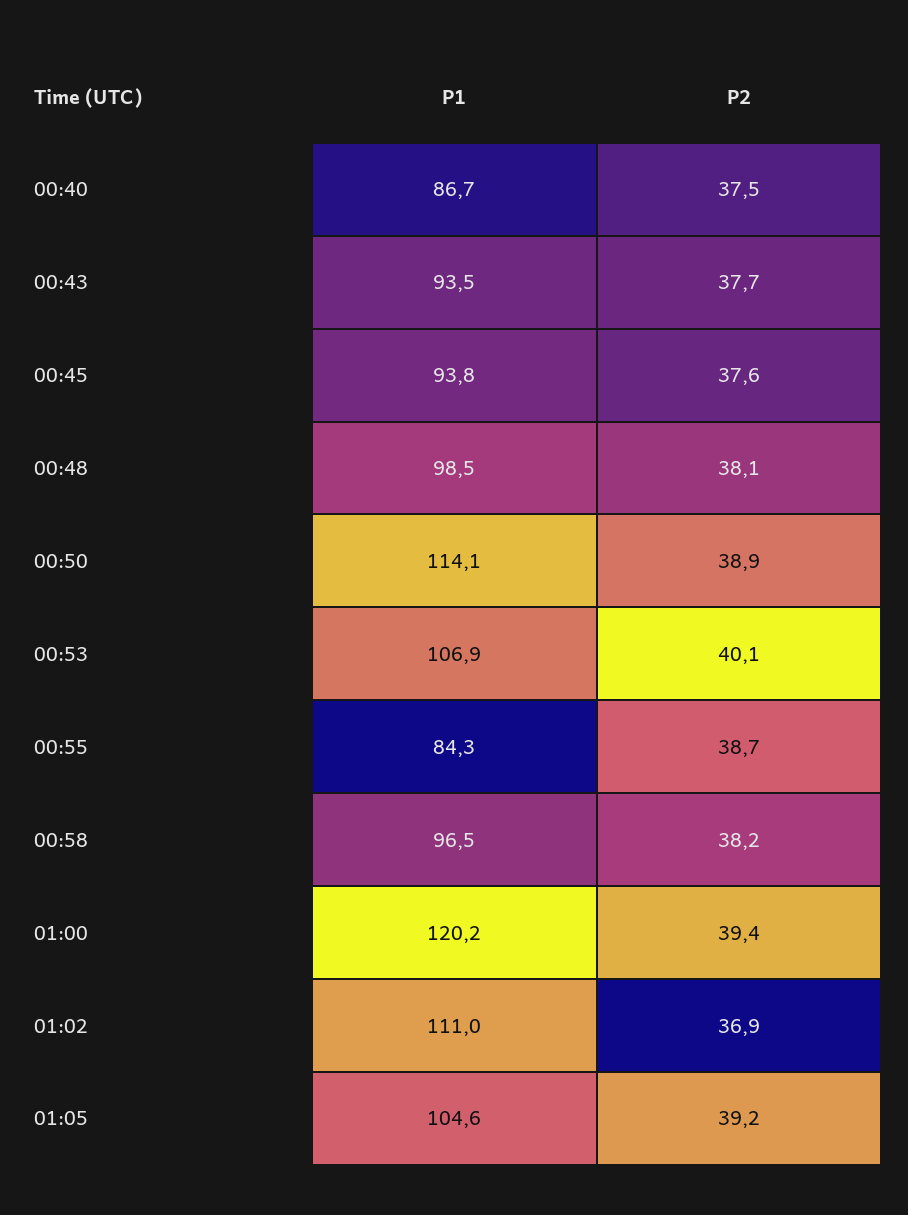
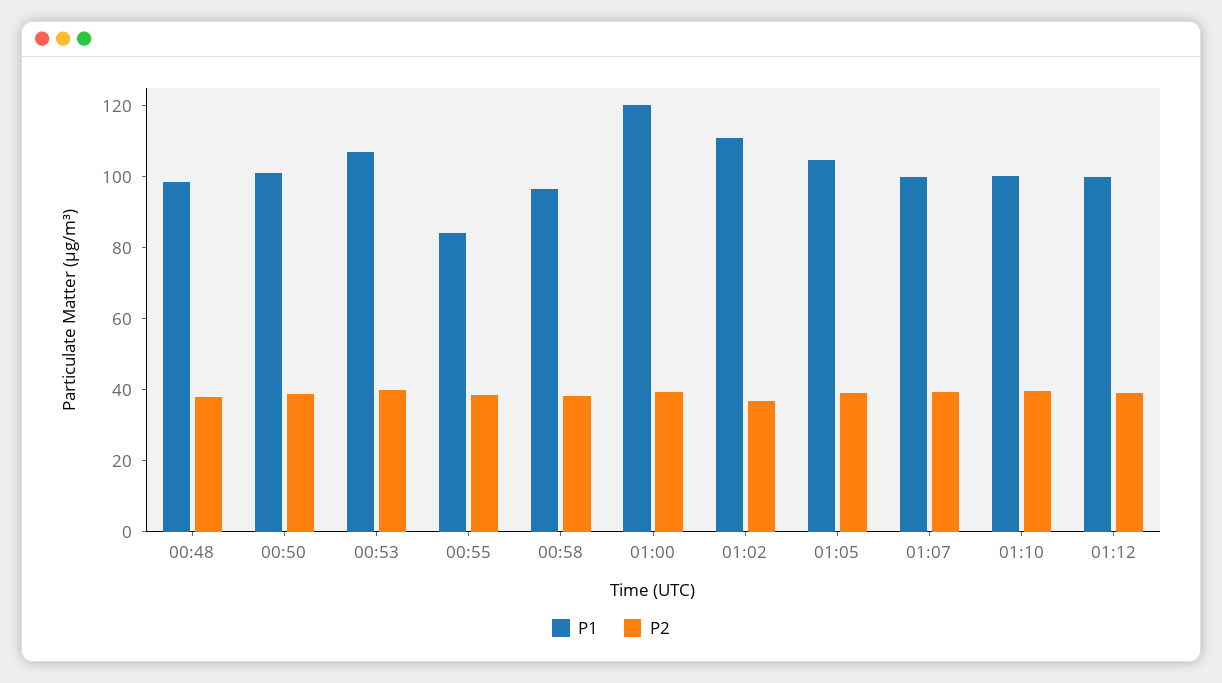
P1, 00:40: 86.7 -> none
P2, 00:40: 37.5 -> none
P1, 00:43: 93.5 -> none
P2, 00:43: 37.7 -> none
P1, 00:45: 93.8 -> none
P2, 00:45: 37.6 -> none
P1, 00:50: 114.1 -> 100
P1, 01:07: none -> 100
P2, 01:07: none -> 40
P1, 01:10: none -> 100
P2, 01:10: none -> 40
P1, 01:12: none -> 100
P2, 01:12: none -> 40

